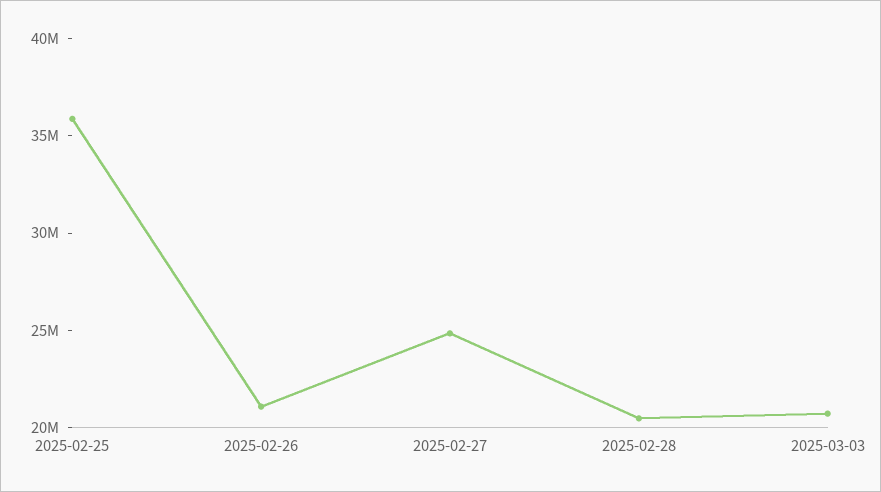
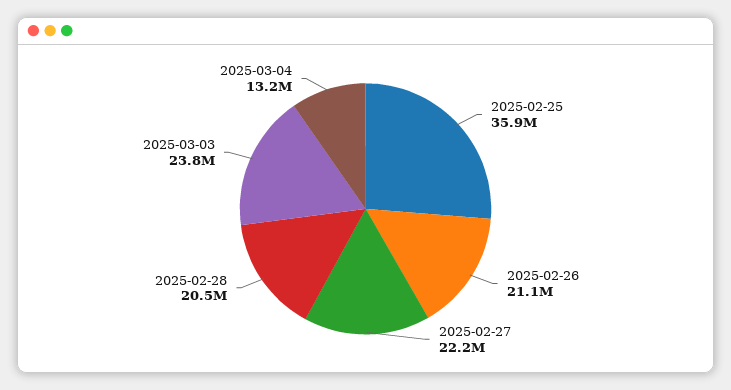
2025-02-27: 25000000 -> 22200000
2025-03-03: 21000000 -> 23800000
2025-03-04: none -> 13200000

